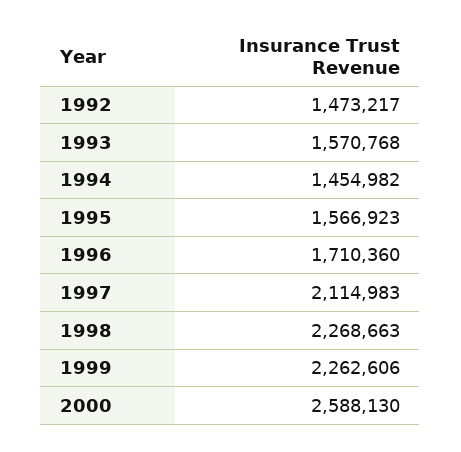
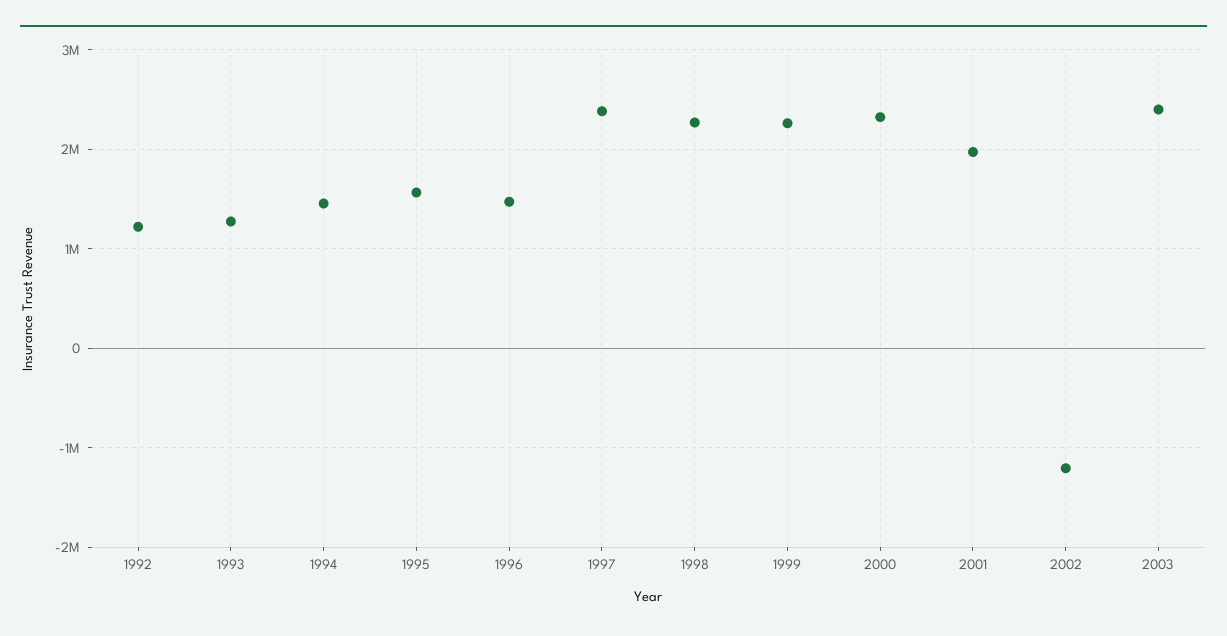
1992: 1473217 -> 1200000
1993: 1570768 -> 1300000
1996: 1710360 -> 1500000
1997: 2114983 -> 2400000
2000: 2588130 -> 2300000
2001: none -> 2000000
2002: none -> -1200000
2003: none -> 2400000

